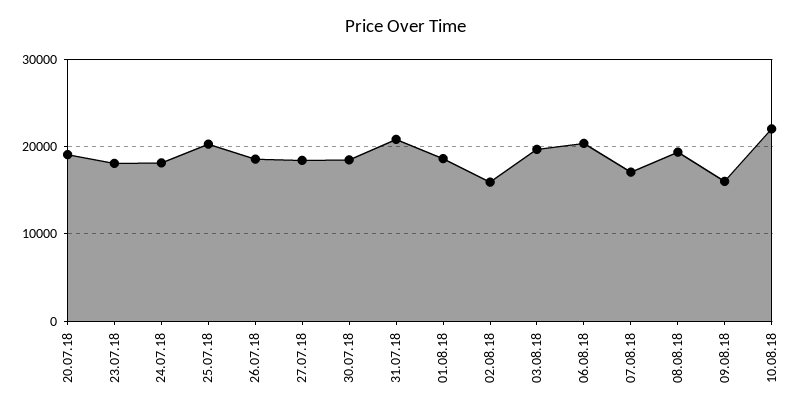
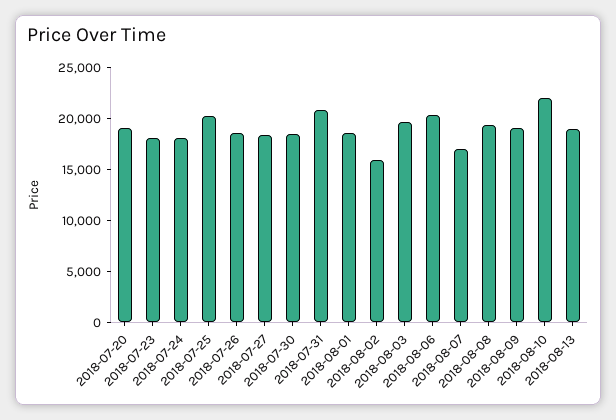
09.08.18: 16000 -> 19000
2018-08-13: none -> 19000

